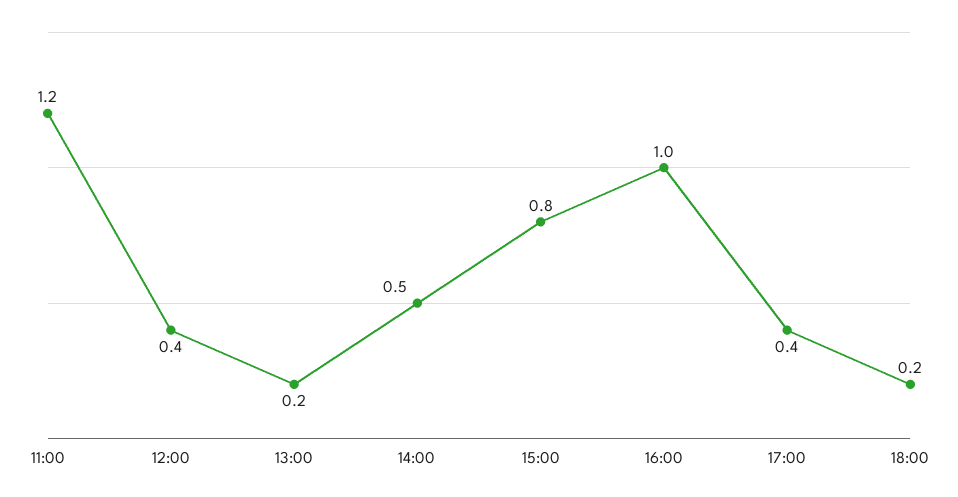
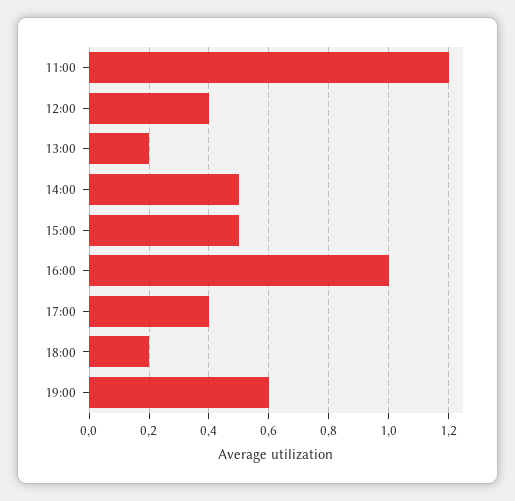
15:00: 0.8 -> 0.5
19:00: none -> 0.6

